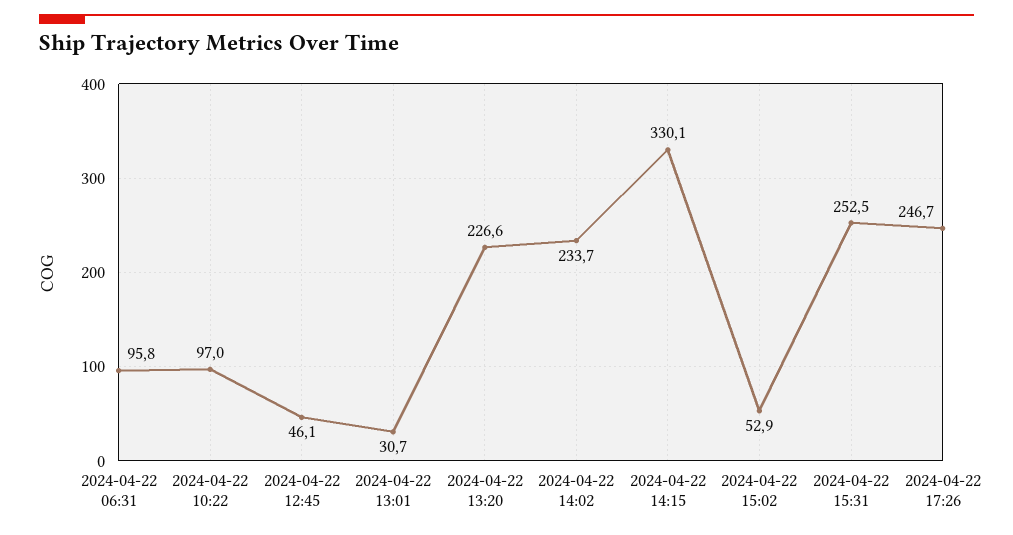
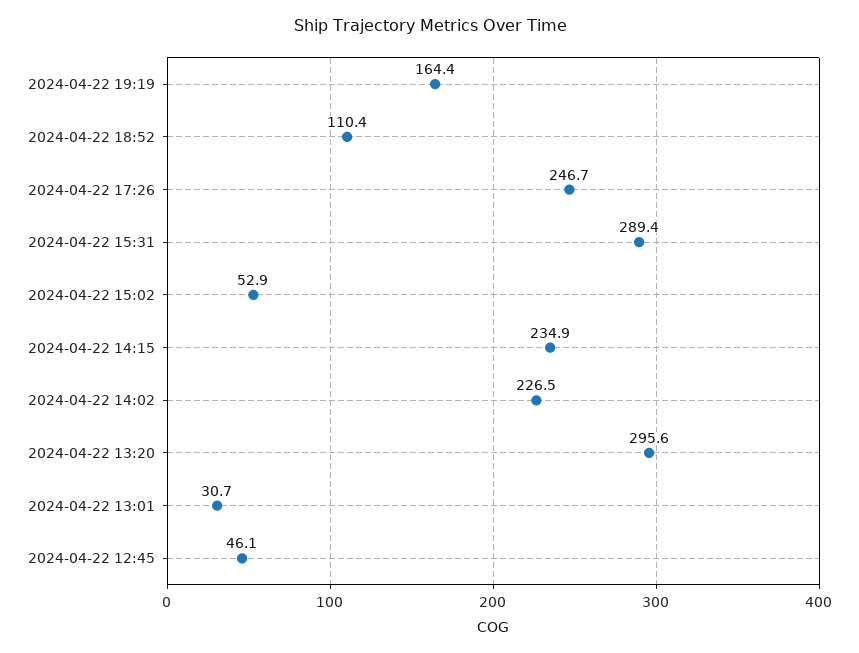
2024-04-22 06:31: 95.8 -> none
2024-04-22 10:22: 97 -> none
2024-04-22 13:20: 226.6 -> 295.6
2024-04-22 14:02: 233.7 -> 226.5
2024-04-22 14:15: 330.1 -> 234.9
2024-04-22 15:31: 252.5 -> 289.4
2024-04-22 19:19: none -> 164.4
2024-04-22 18:52: none -> 110.4

